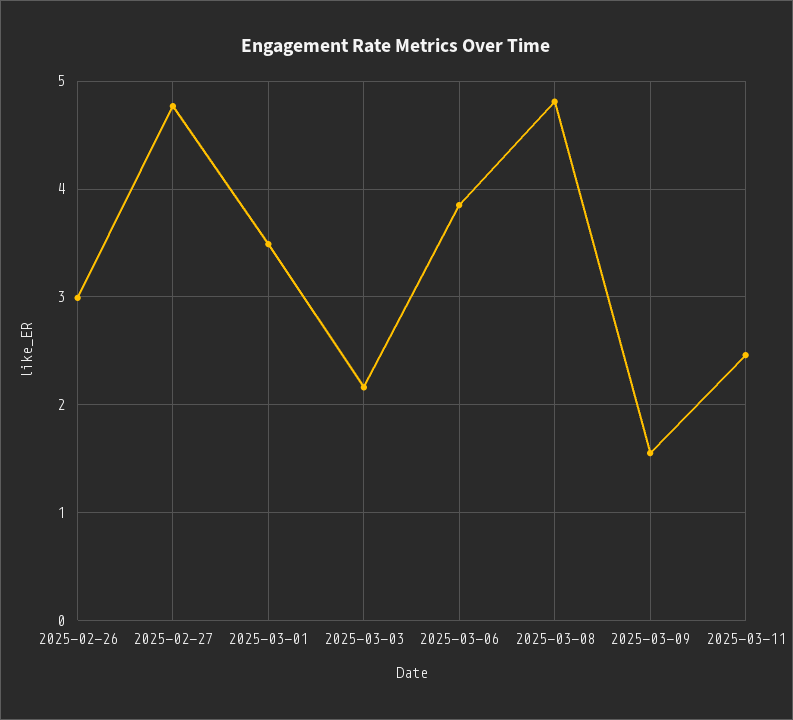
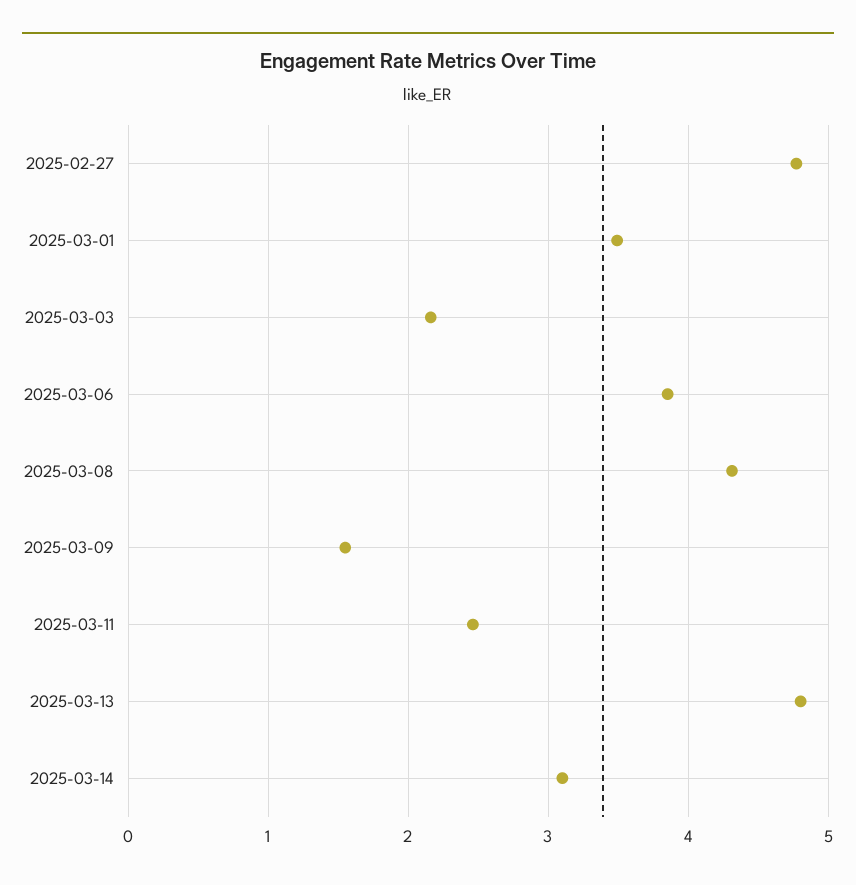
2025-02-26: 3 -> none
2025-03-08: 4.8 -> 4.3
2025-03-13: none -> 4.8
2025-03-14: none -> 3.1

